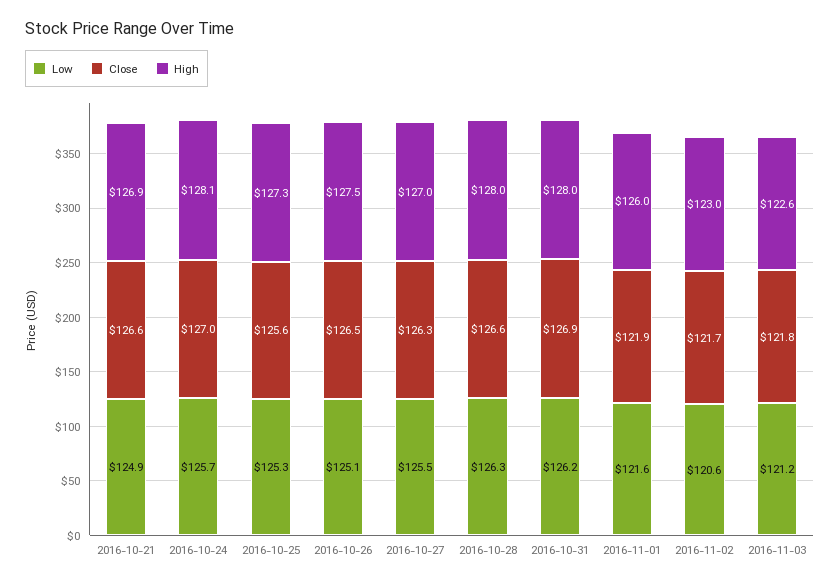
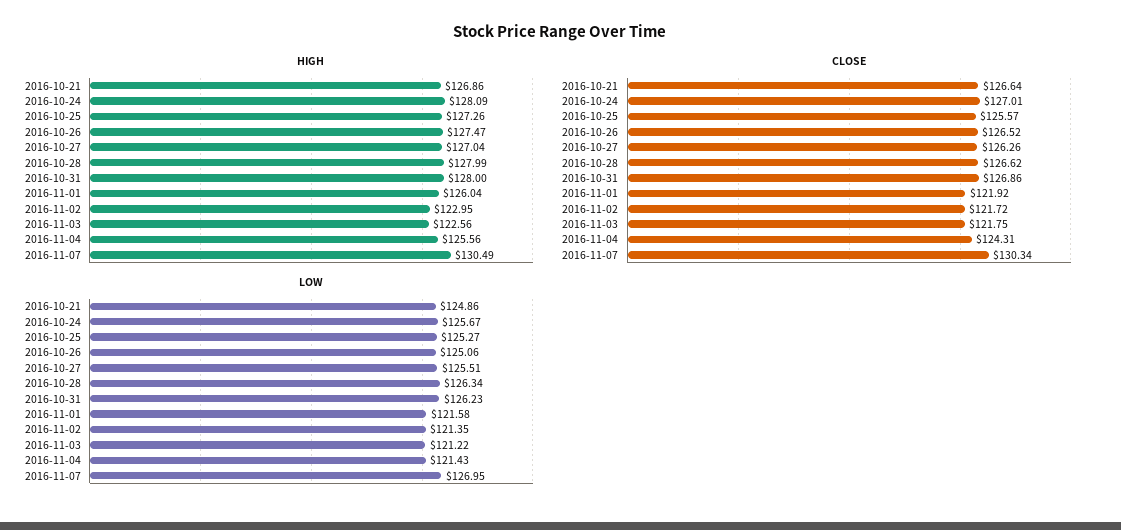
Low, 2016-11-02: 120.6 -> 121.35
High, 2016-11-04: none -> 125.56
High, 2016-11-07: none -> 130.49
Close, 2016-11-04: none -> 124.31
Close, 2016-11-07: none -> 130.34
Low, 2016-11-04: none -> 121.43
Low, 2016-11-07: none -> 126.95

